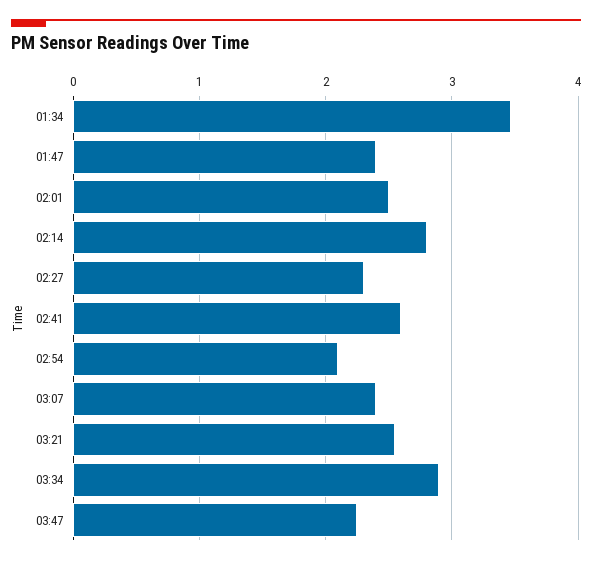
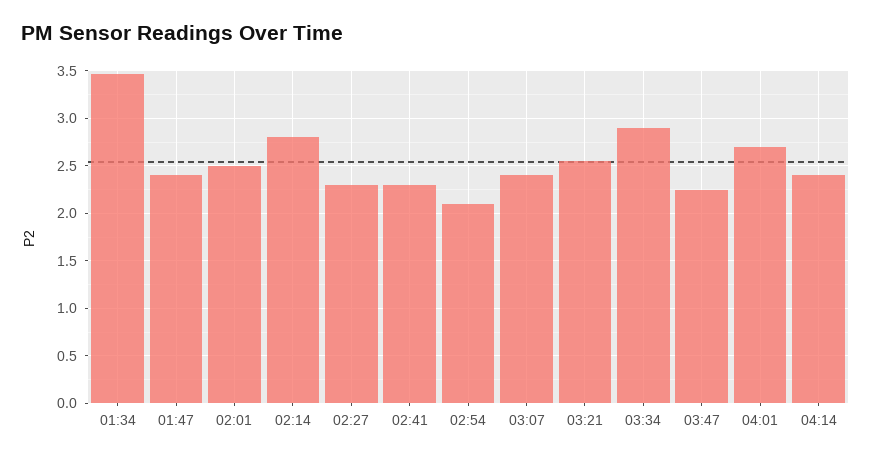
02:41: 2.6 -> 2.3
04:01: none -> 2.7
04:14: none -> 2.4

